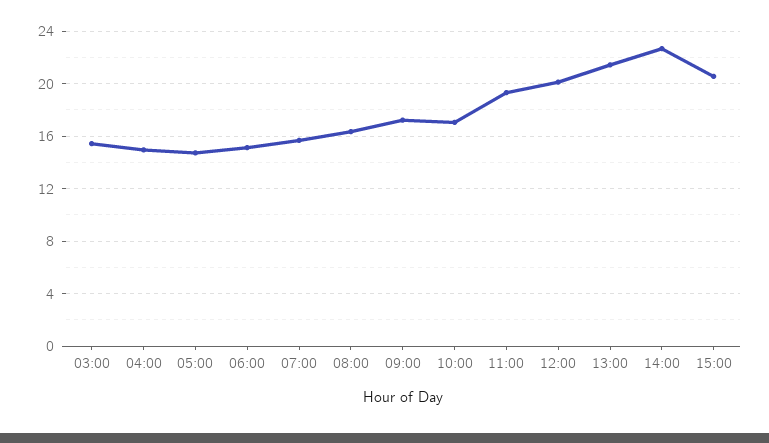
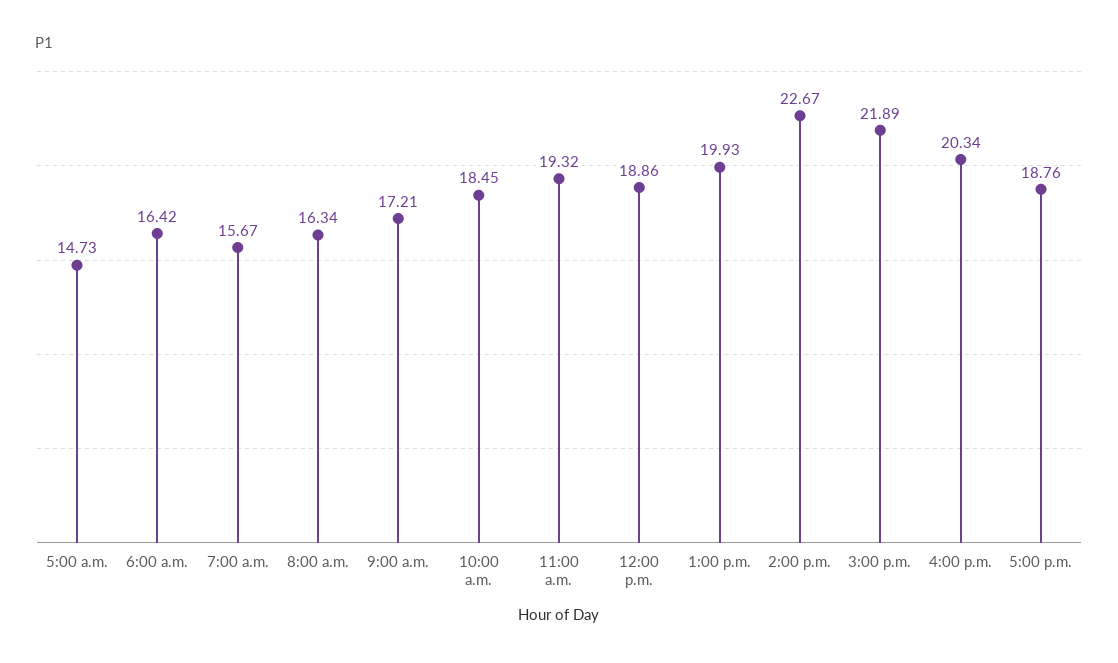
03:00: 15.5 -> none
04:00: 15 -> none
06:00: 15 -> 16.42
10:00: 17 -> 18.45
12:00: 20 -> 18.86
13:00: 21.5 -> 19.93
15:00: 20.5 -> 21.89
4:00 p.m.: none -> 20.34
5:00 p.m.: none -> 18.76

